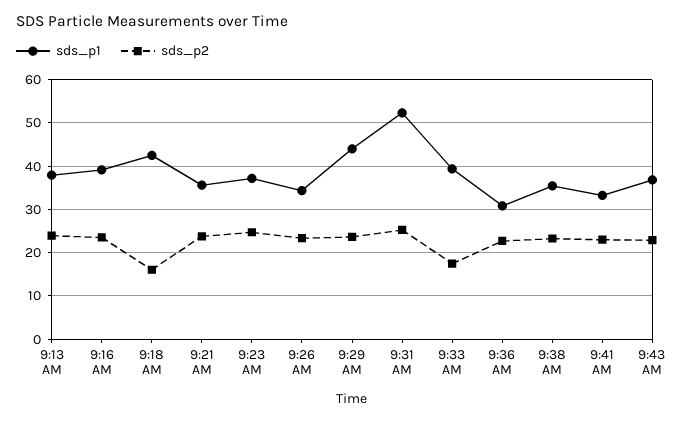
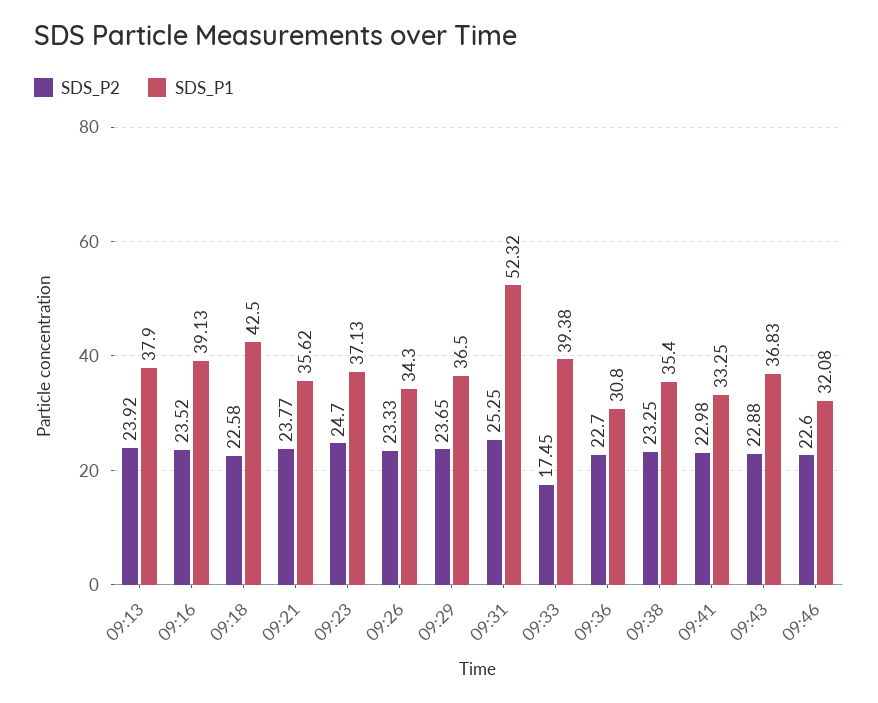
sds_p2, 9:18 AM: 16 -> 22.58
sds_p1, 9:29 AM: 44 -> 36.5
sds_p2, 09:46: none -> 22.6
sds_p1, 09:46: none -> 32.08

